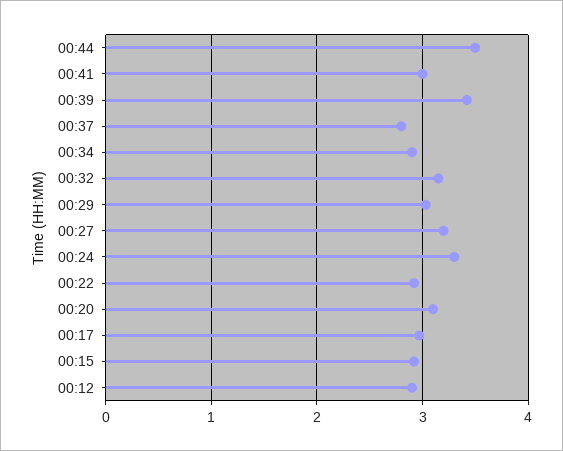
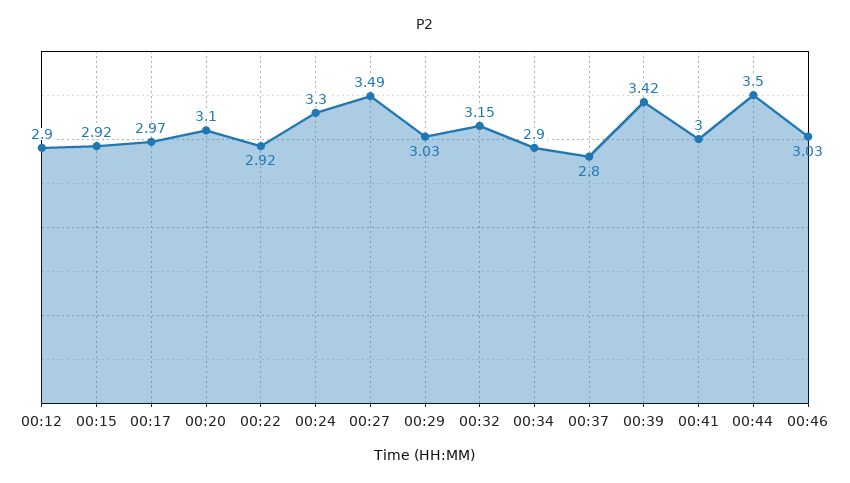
00:27: 3.2 -> 3.49
00:46: none -> 3.03

